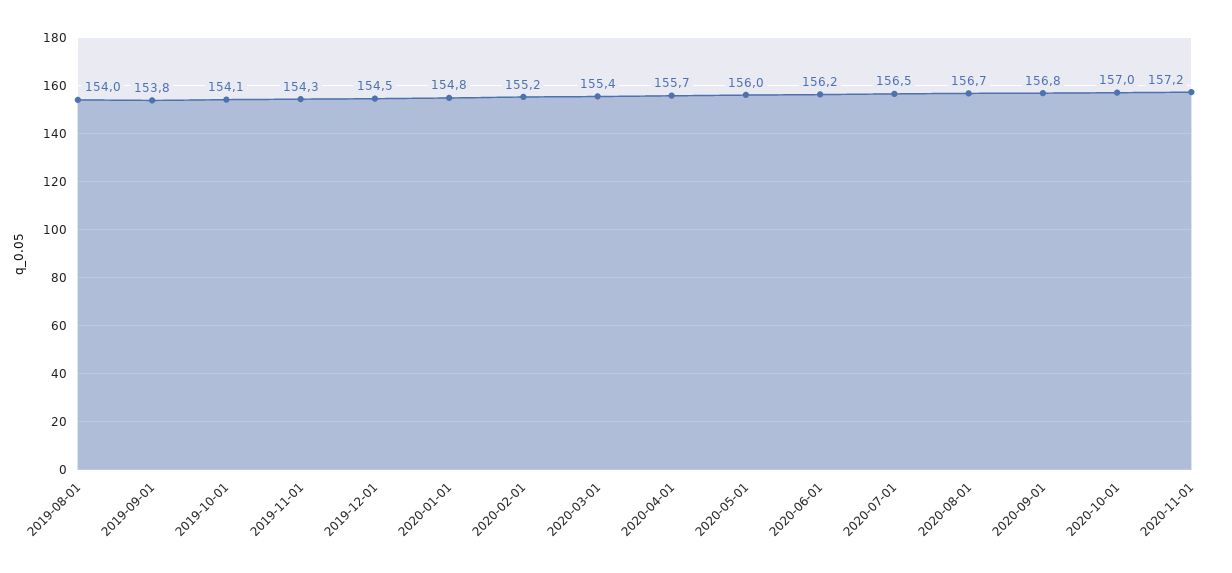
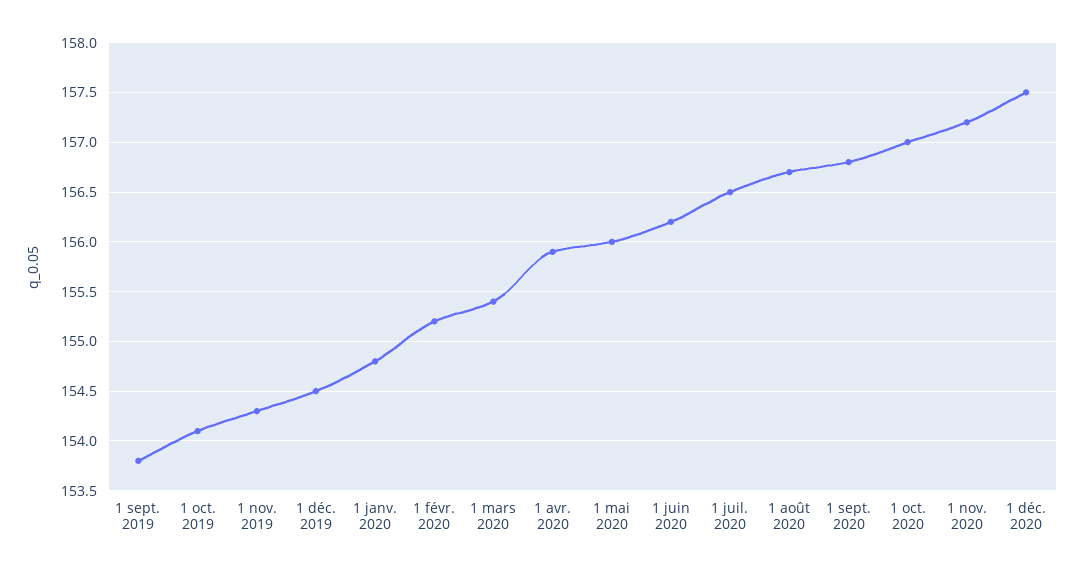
2019-08-01: 154 -> none
2020-04-01: 155.7 -> 155.9
1 déc. 2020: none -> 157.5

